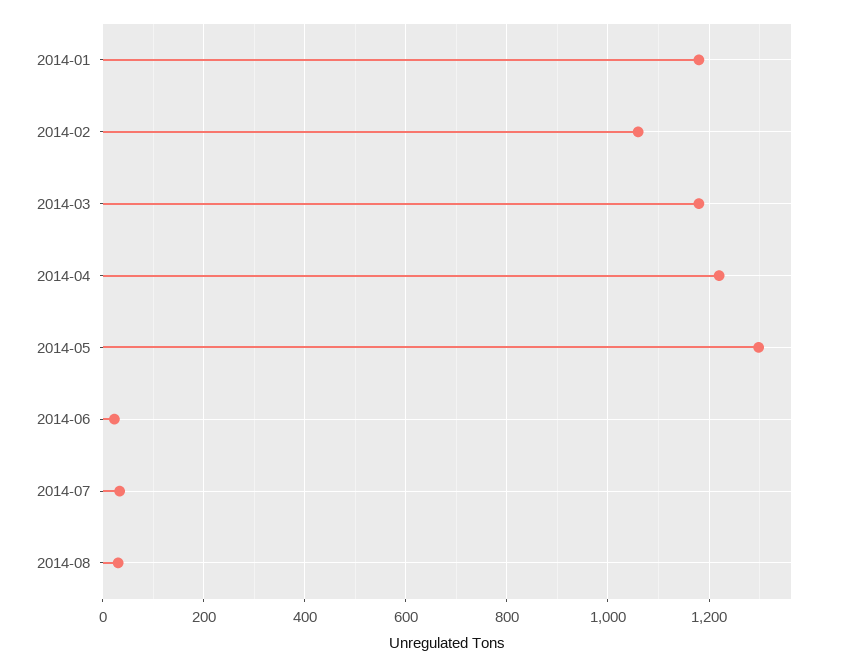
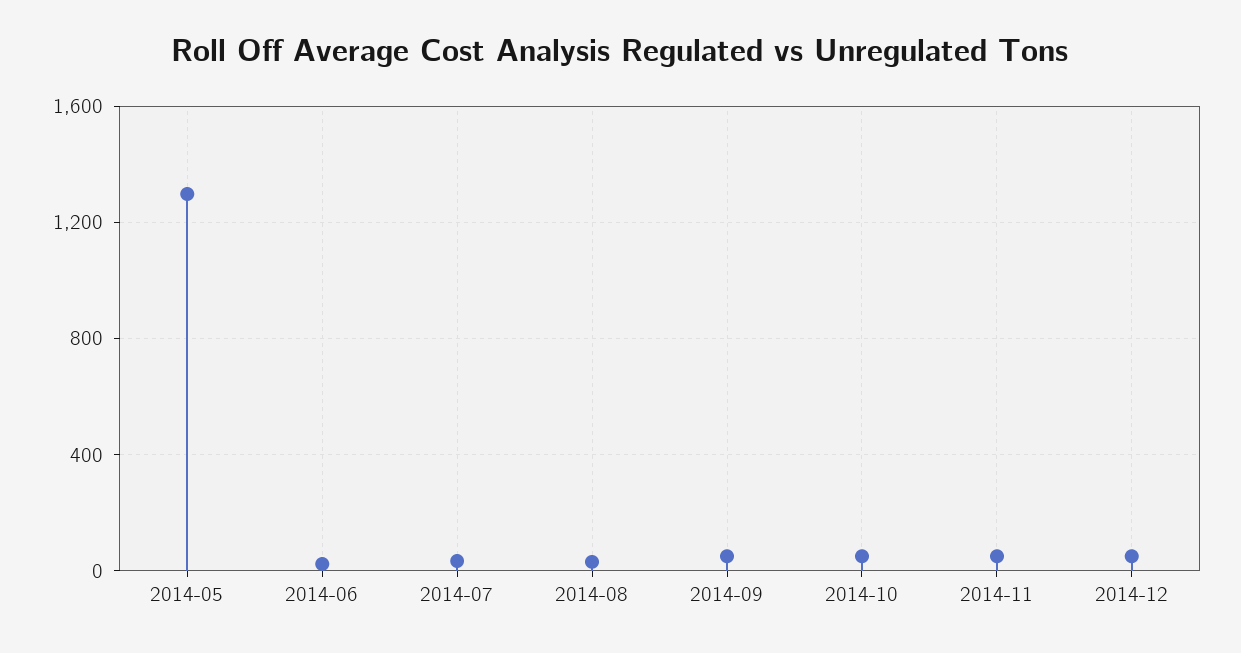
2014-01: 1180 -> none
2014-02: 1060 -> none
2014-03: 1180 -> none
2014-04: 1220 -> none
2014-09: none -> 50
2014-10: none -> 50
2014-11: none -> 50
2014-12: none -> 50

